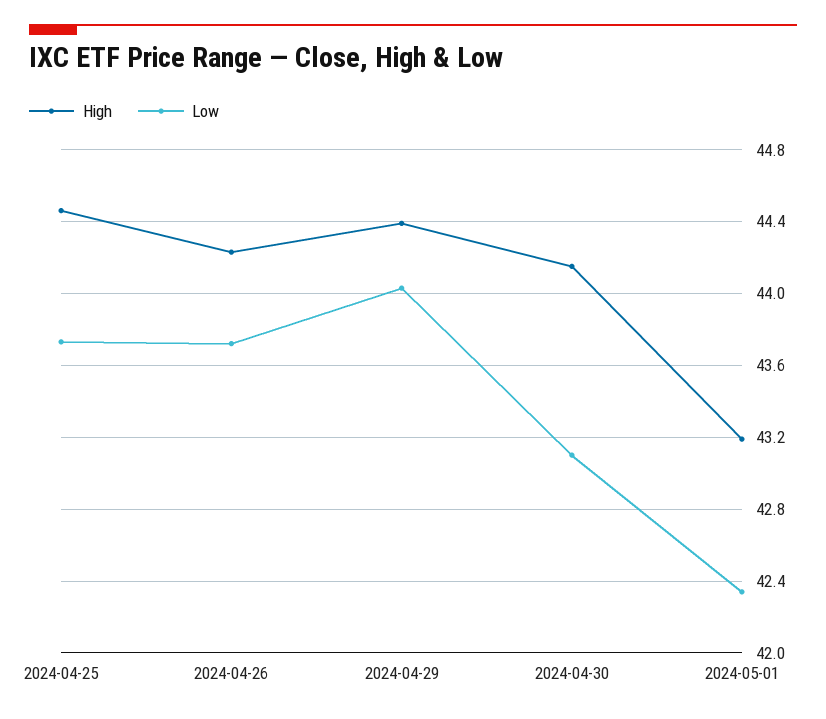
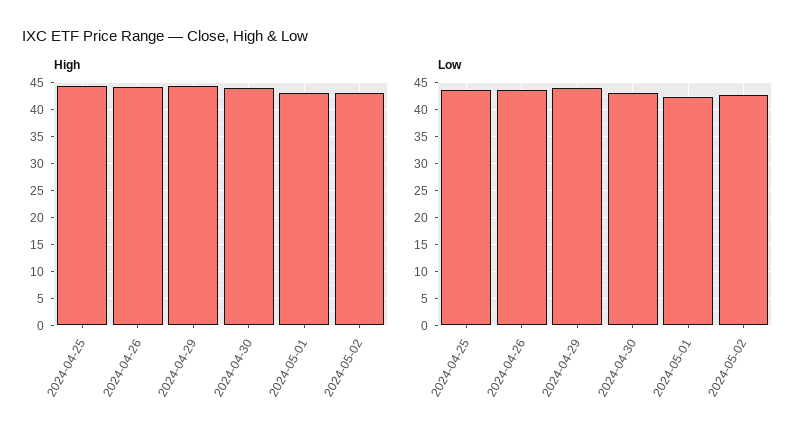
High, 2024-05-02: none -> 42.5
Low, 2024-05-02: none -> 42.5

